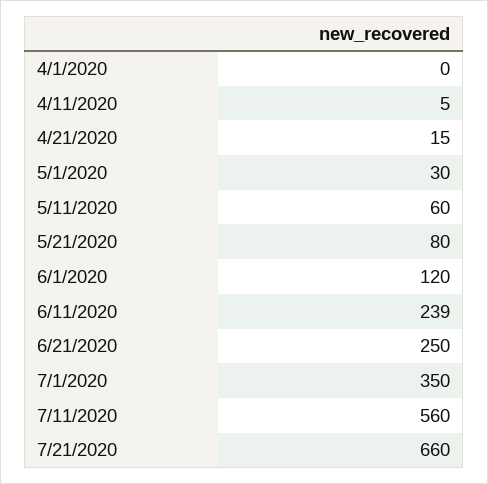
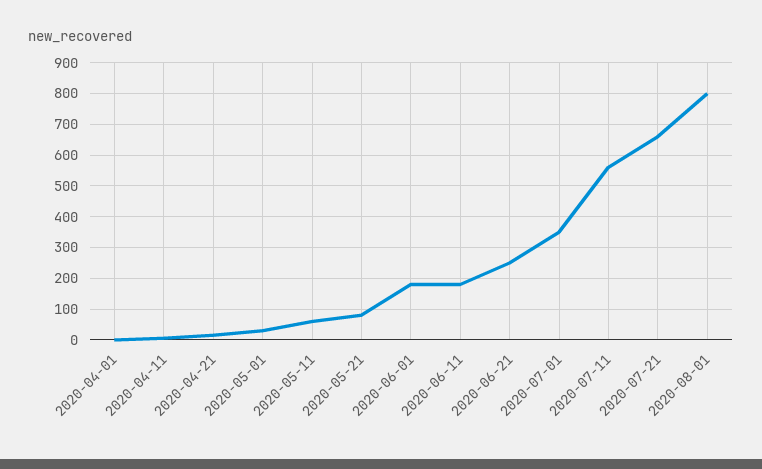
6/1/2020: 120 -> 180
6/11/2020: 239 -> 180
2020-08-01: none -> 800

